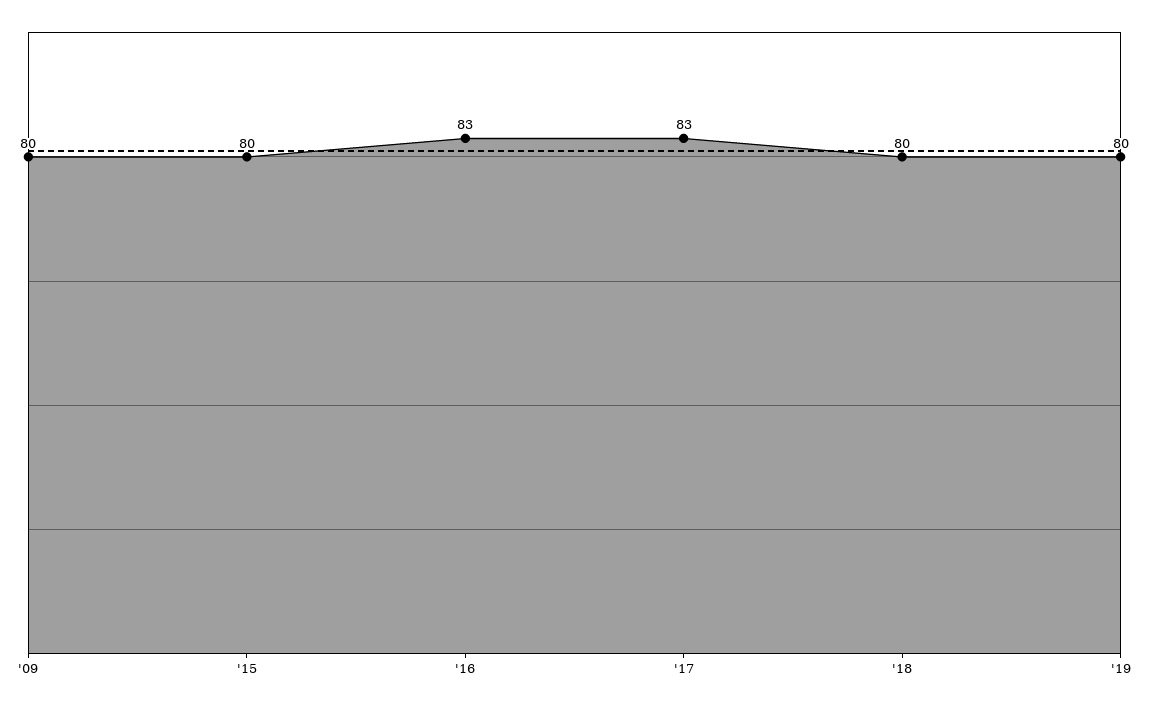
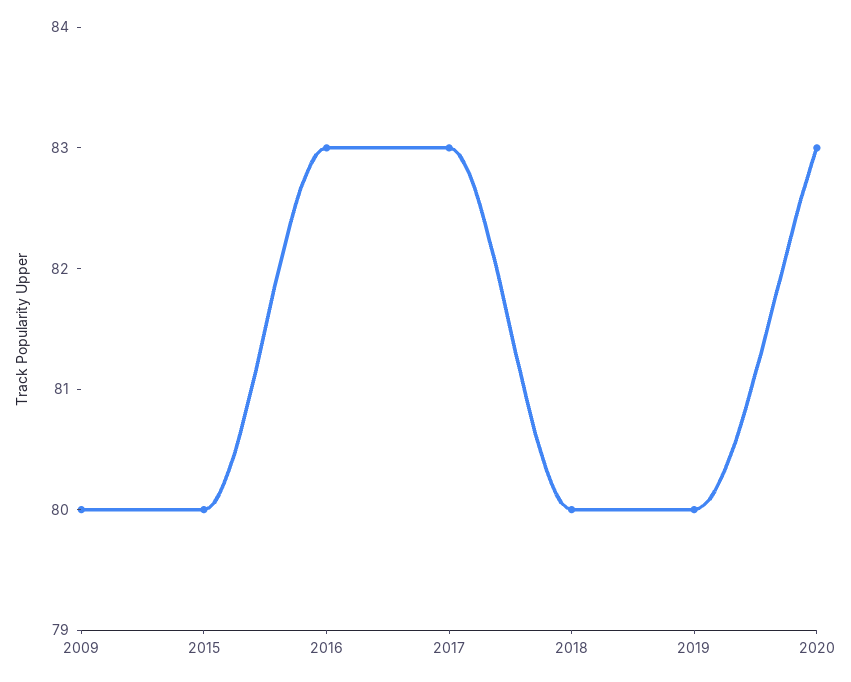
2020: none -> 83

